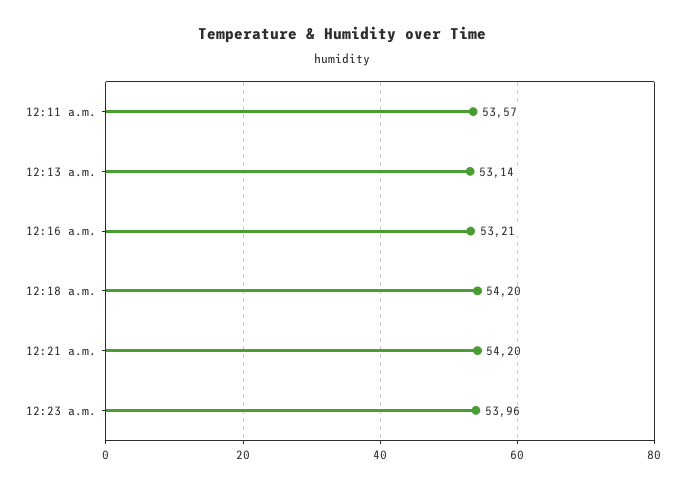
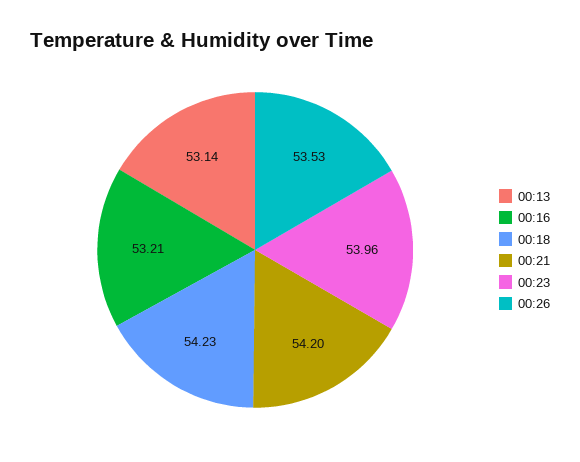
12:11 a.m.: 53.57 -> none
12:18 a.m.: 54.2 -> 54.23
00:26: none -> 53.53

